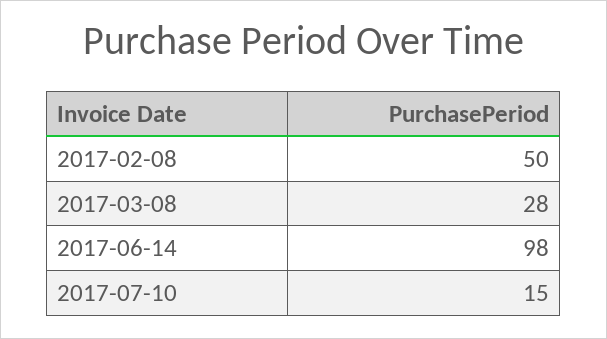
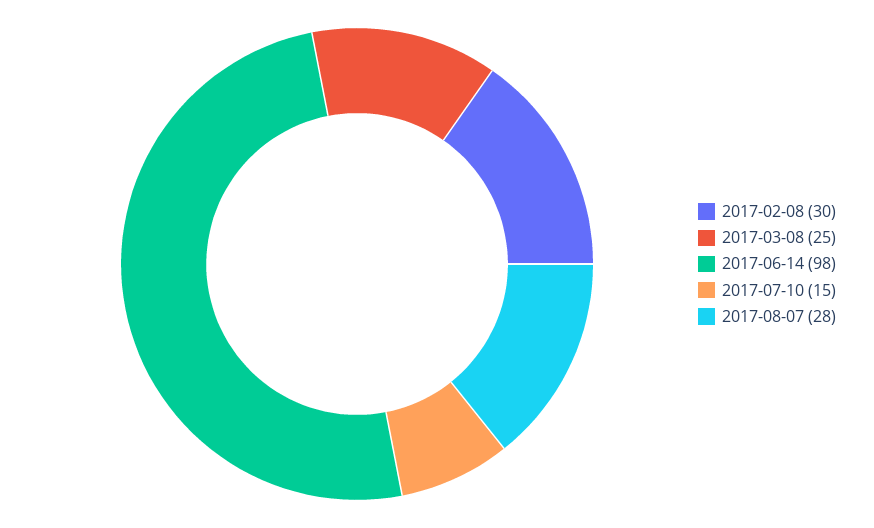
2017-02-08: 50 -> 30
2017-03-08: 28 -> 25
2017-08-07: none -> 28

